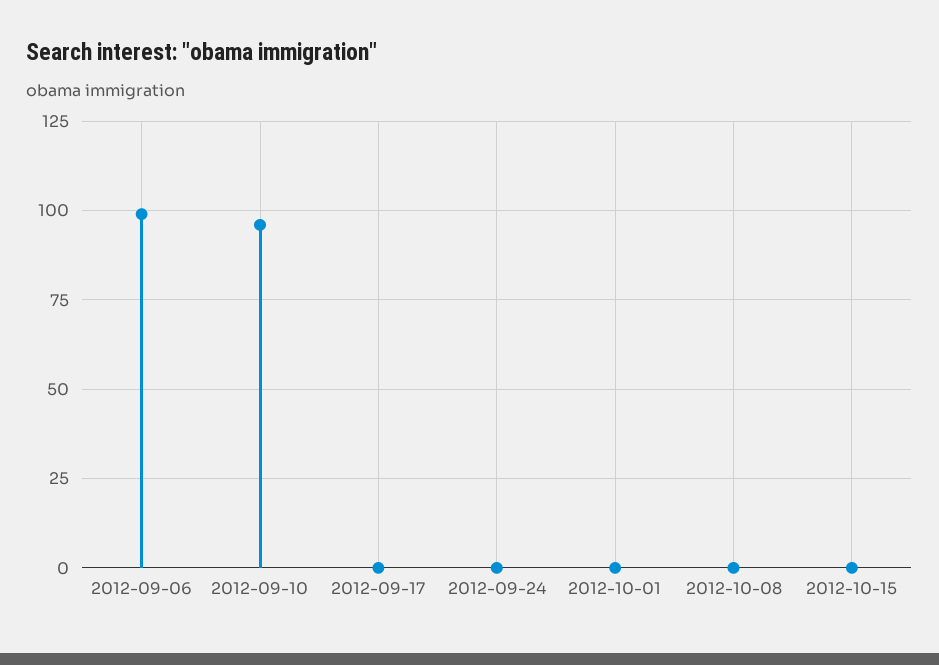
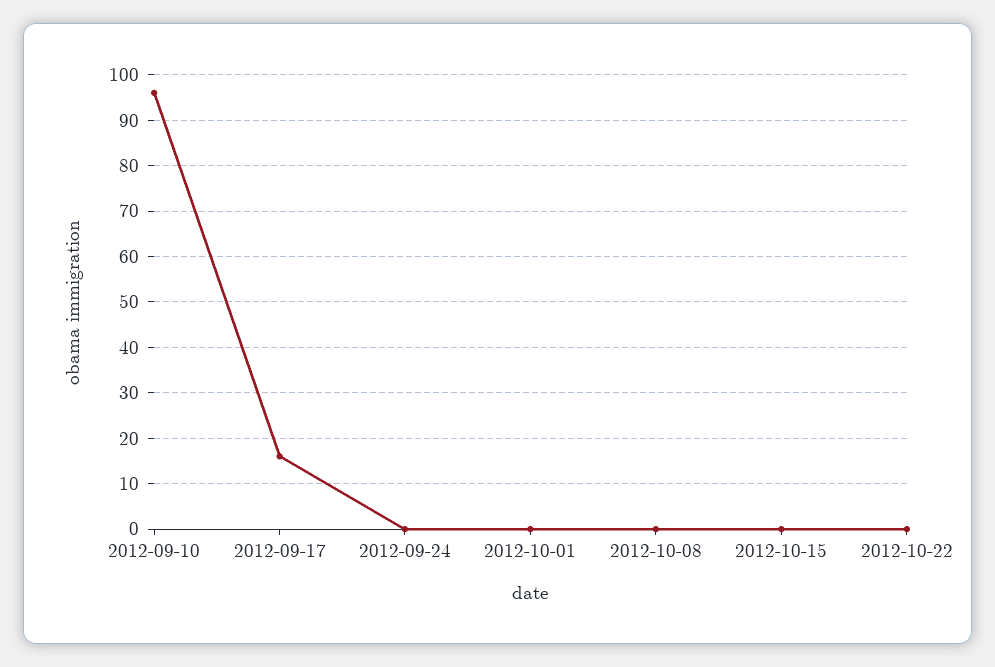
2012-09-06: 100 -> none
2012-09-17: 0 -> 15
2012-10-22: none -> 0

